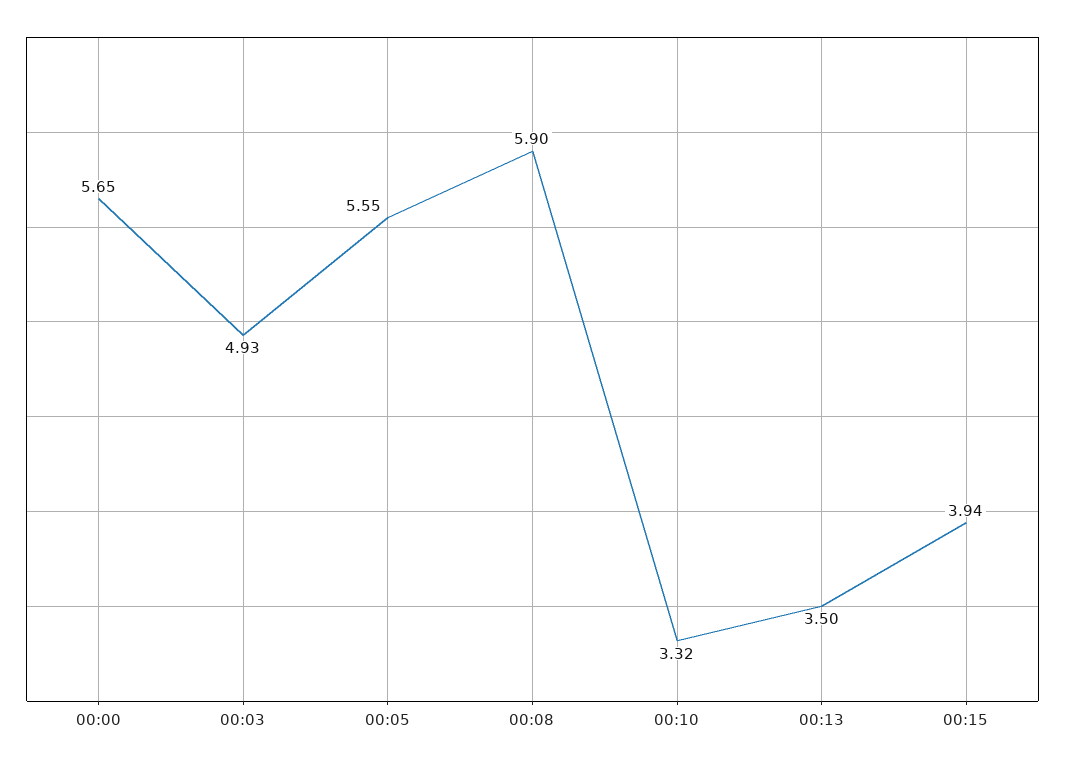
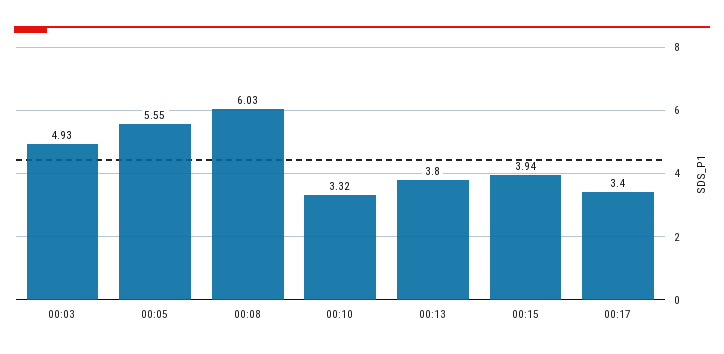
00:00: 5.65 -> none
00:08: 5.9 -> 6.03
00:13: 3.5 -> 3.8
00:17: none -> 3.4

